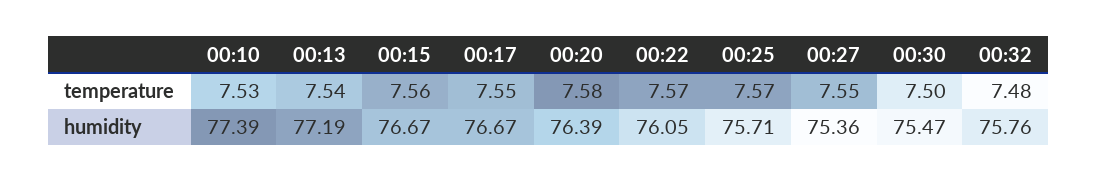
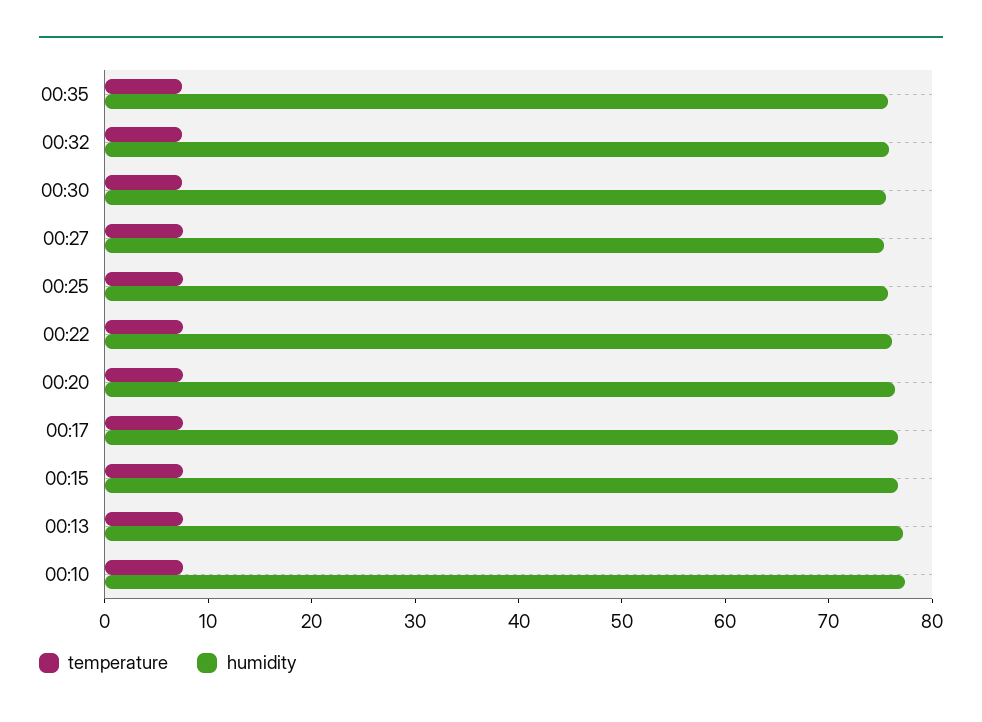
temperature, 00:35: none -> 8
humidity, 00:35: none -> 76

